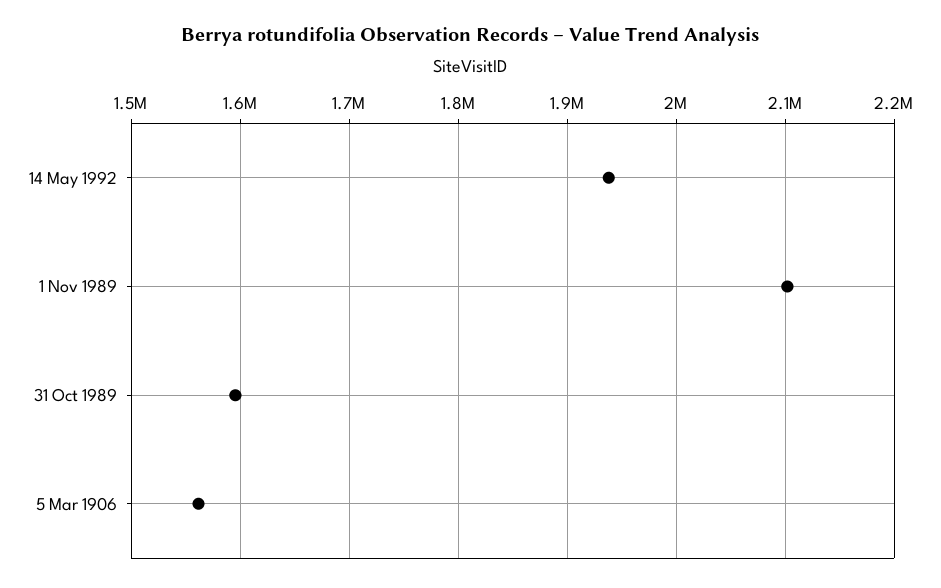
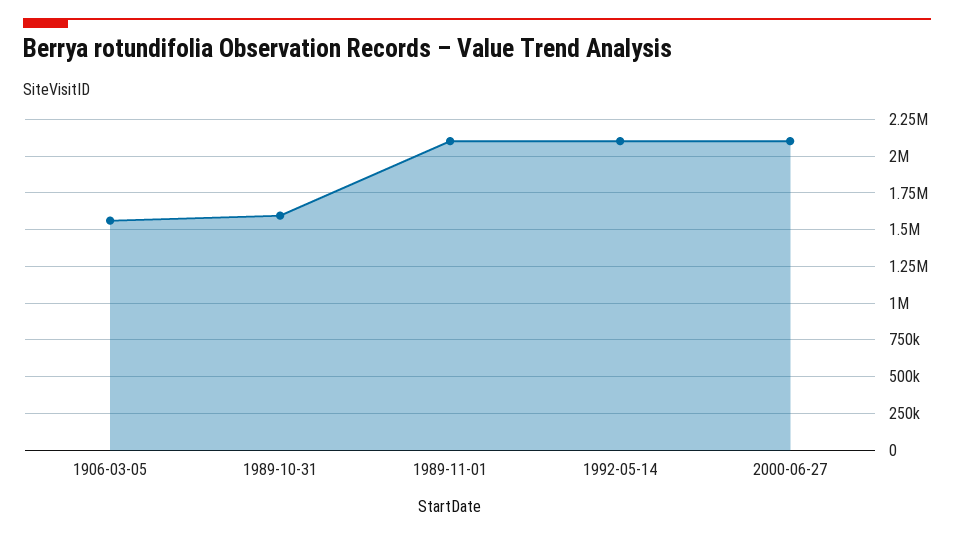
14 May 1992: 1940000 -> 2100000
2000-06-27: none -> 2100000

